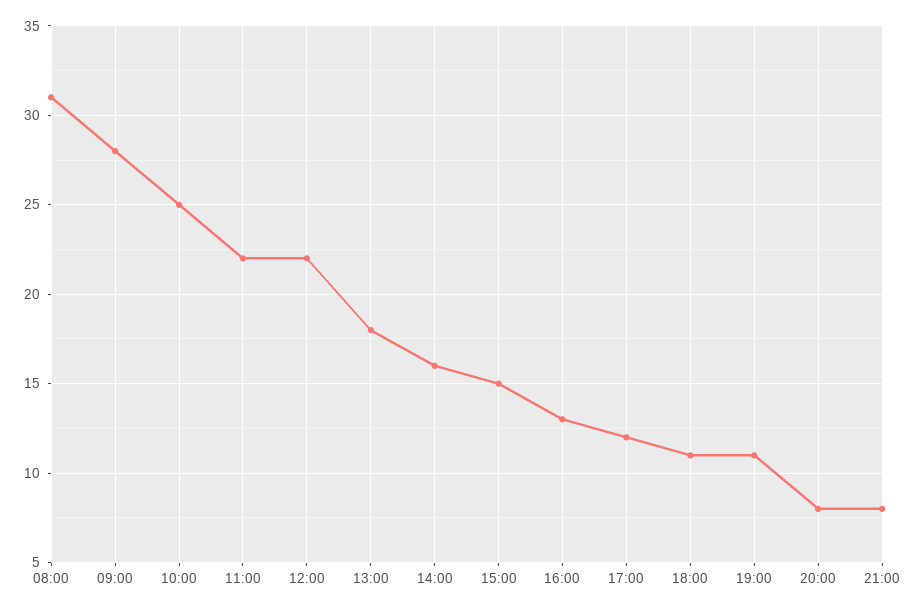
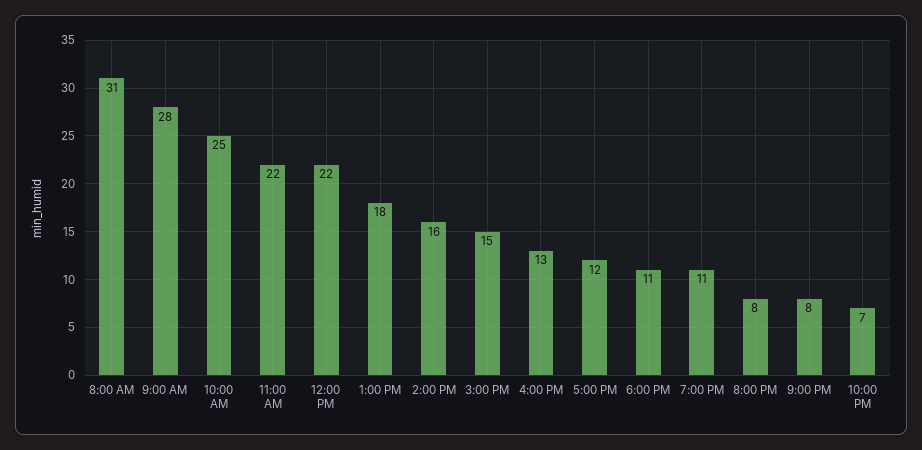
10:00 PM: none -> 7

